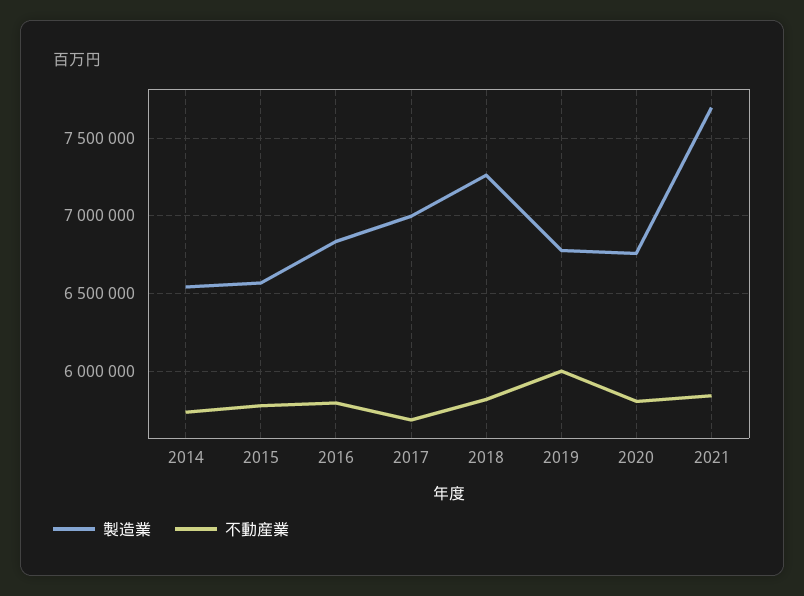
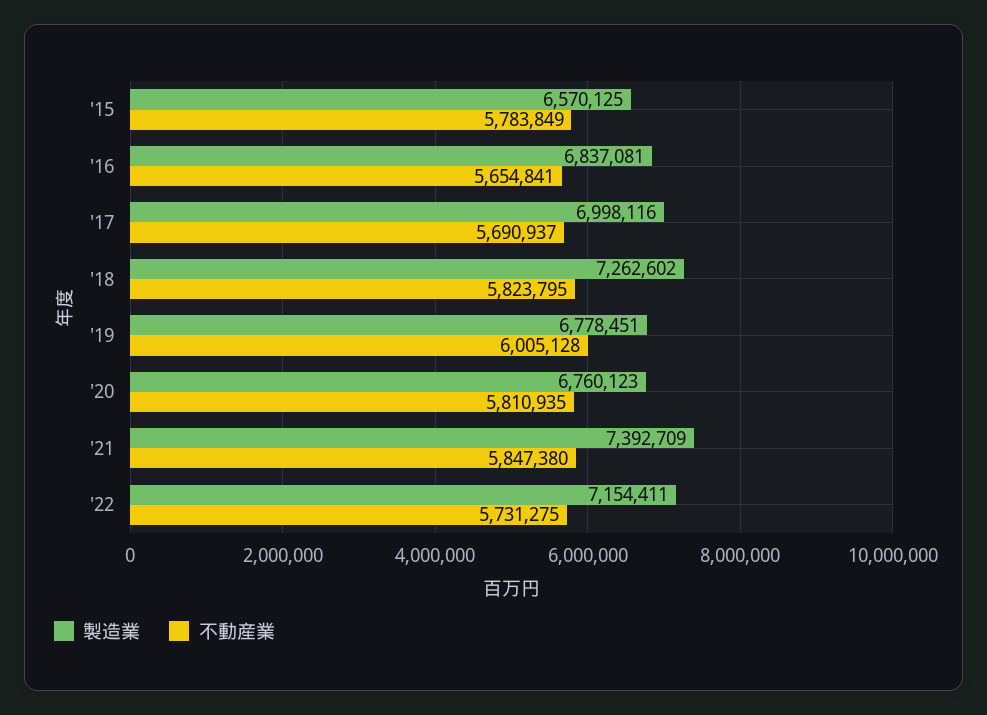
製造業, 2014: 6550000 -> none
不動産業, 2014: 5750000 -> none
不動産業, 2016: 5800000 -> 5654841
製造業, 2021: 7700000 -> 7392709
製造業, '22: none -> 7154411
不動産業, '22: none -> 5731275

